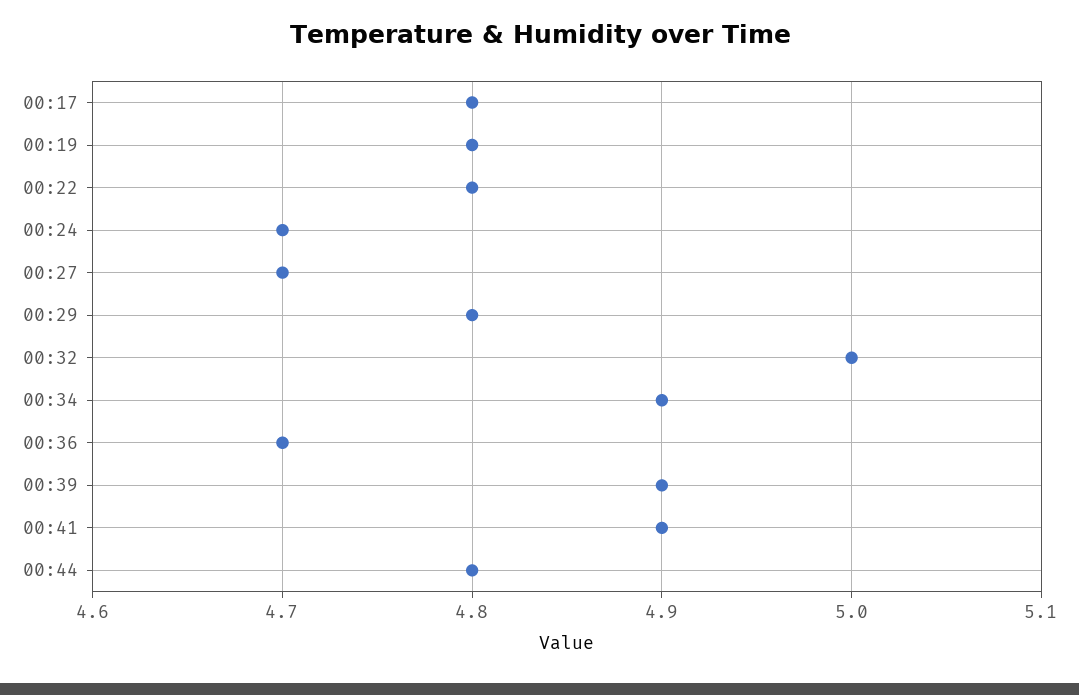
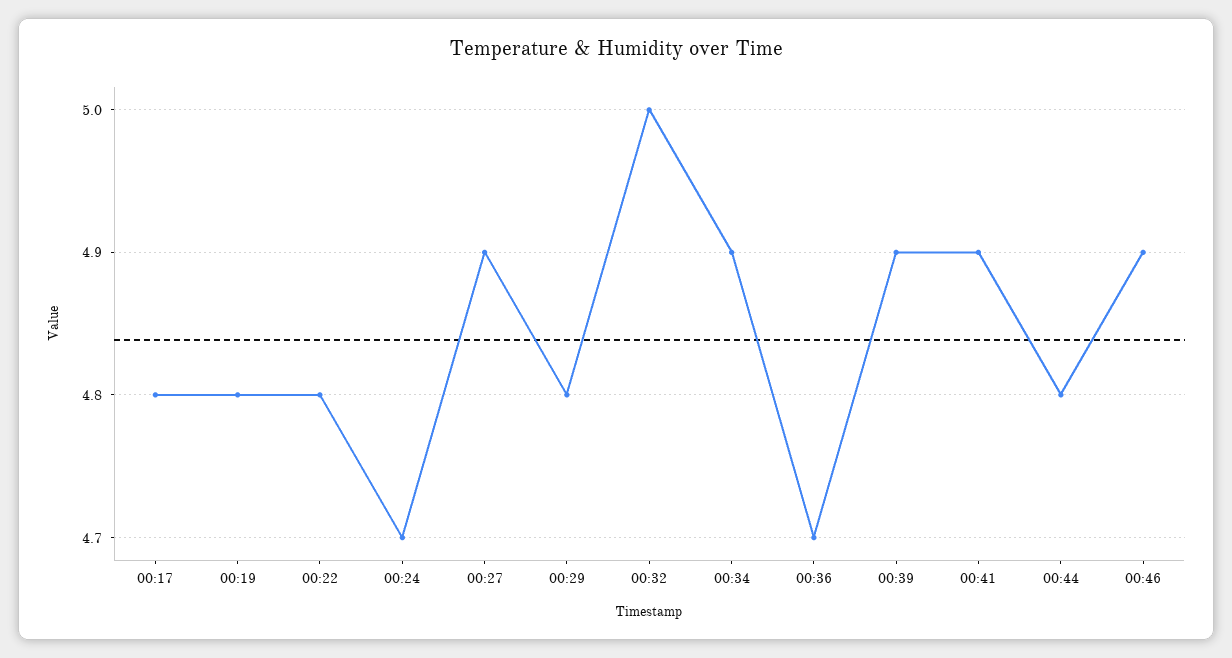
00:27: 4.7 -> 4.9
00:46: none -> 4.9

